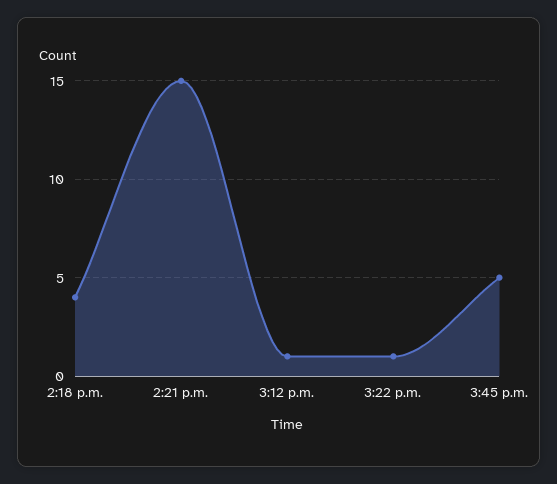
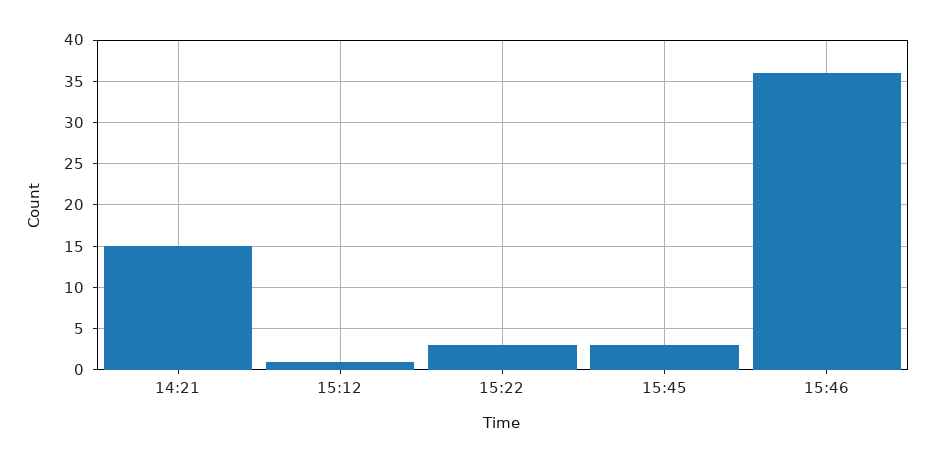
2:18 p.m.: 4 -> none
3:22 p.m.: 1 -> 3
3:45 p.m.: 5 -> 3
15:46: none -> 36

